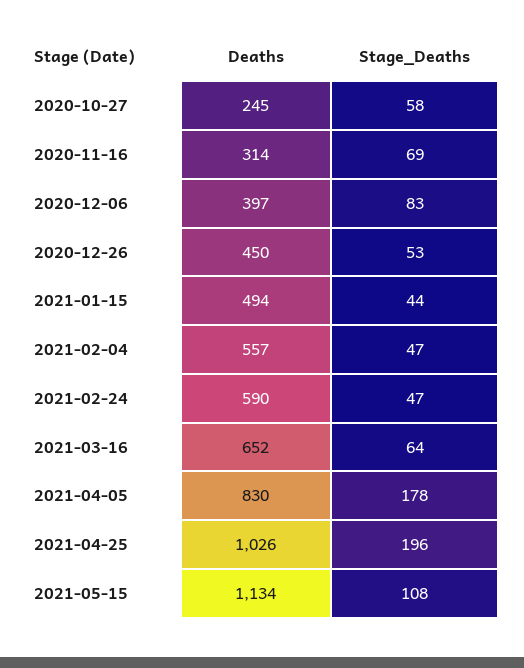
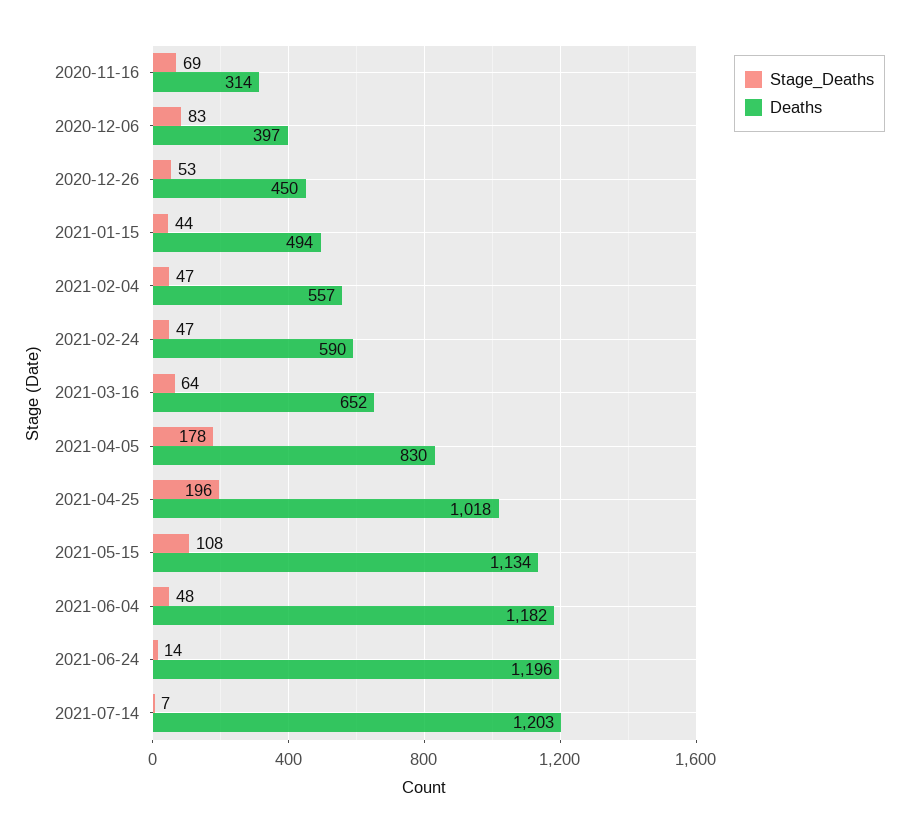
Deaths, 2020-10-27: 245 -> none
Stage_Deaths, 2020-10-27: 58 -> none
Deaths, 2021-04-25: 1026 -> 1018
Stage_Deaths, 2021-06-04: none -> 48
Deaths, 2021-06-04: none -> 1182
Stage_Deaths, 2021-06-24: none -> 14
Deaths, 2021-06-24: none -> 1196
Stage_Deaths, 2021-07-14: none -> 7
Deaths, 2021-07-14: none -> 1203

